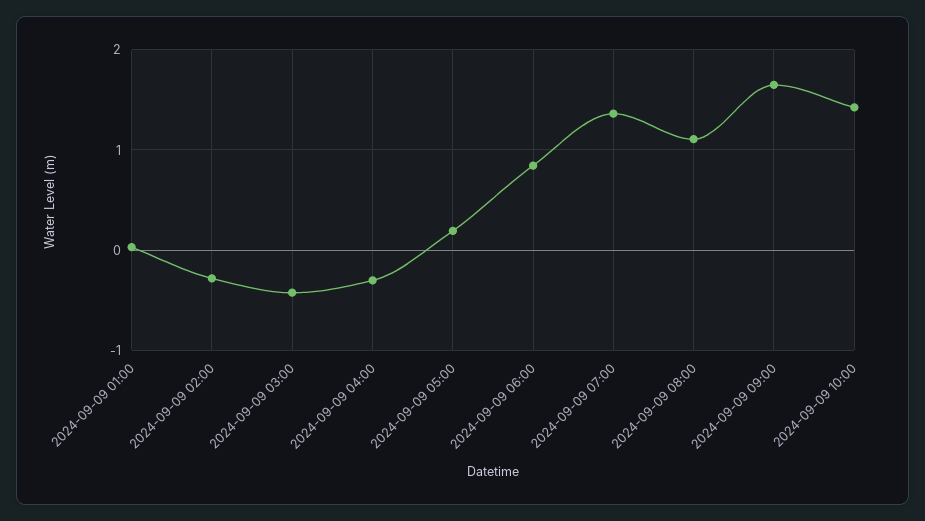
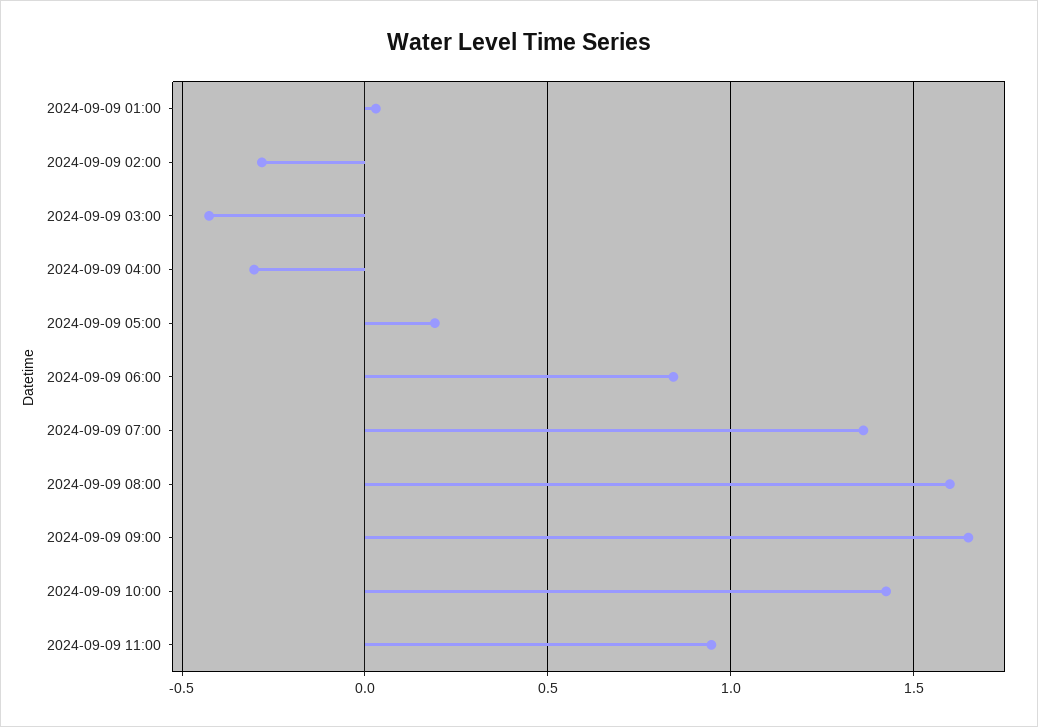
2024-09-09 08:00: 1.1 -> 1.6
2024-09-09 11:00: none -> 0.95

